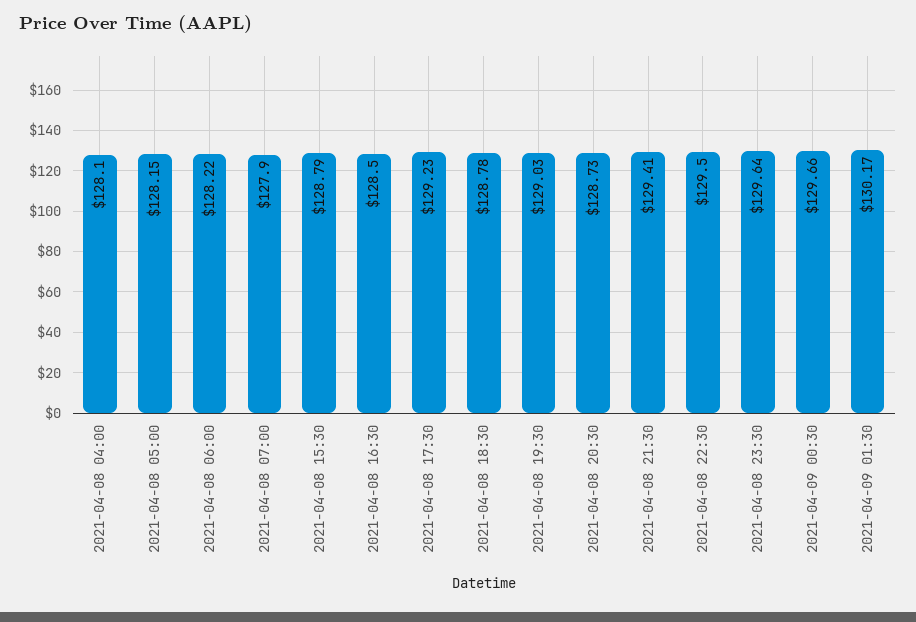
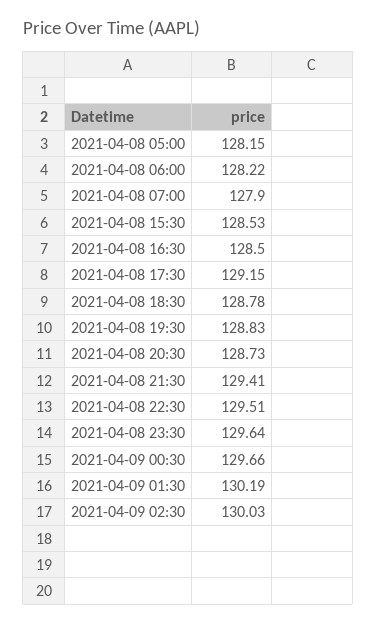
2021-04-08 04:00: 128.1 -> none
2021-04-08 15:30: 128.79 -> 128.53
2021-04-08 17:30: 129.23 -> 129.15
2021-04-08 19:30: 129.03 -> 128.83
2021-04-08 22:30: 129.5 -> 129.51
2021-04-09 01:30: 130.17 -> 130.19
2021-04-09 02:30: none -> 130.03

